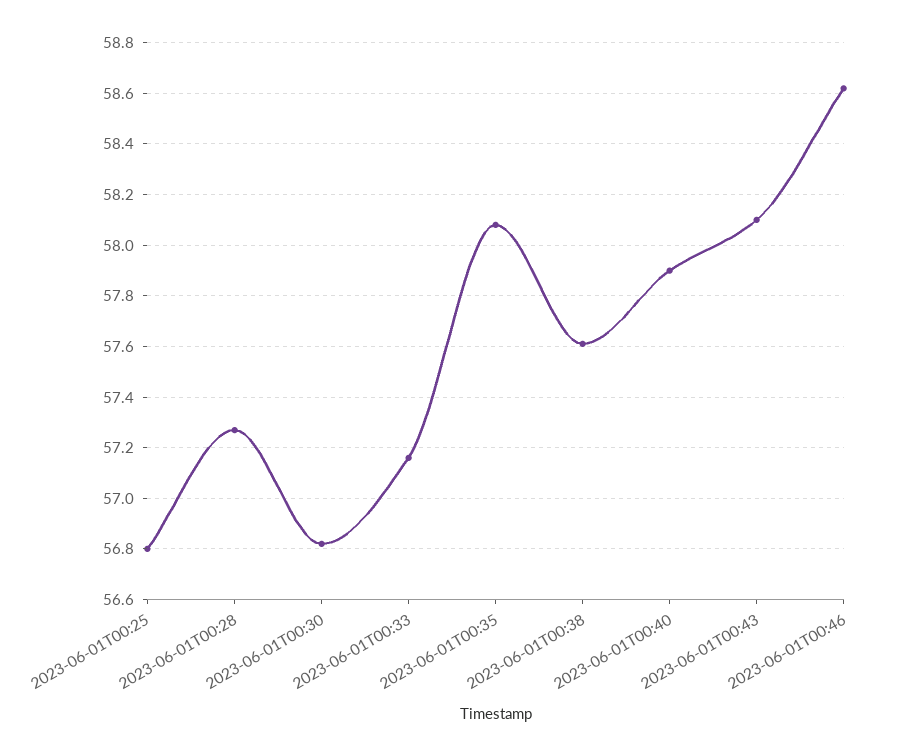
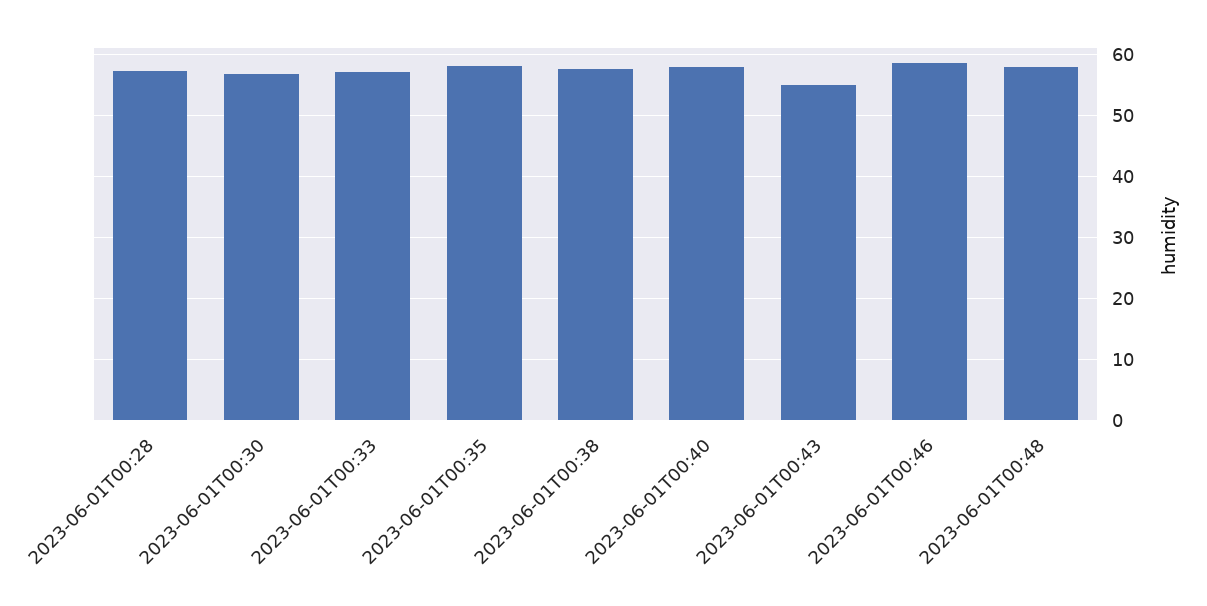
2023-06-01T00:25: 56.8 -> none
2023-06-01T00:43: 58.1 -> 55
2023-06-01T00:48: none -> 58

